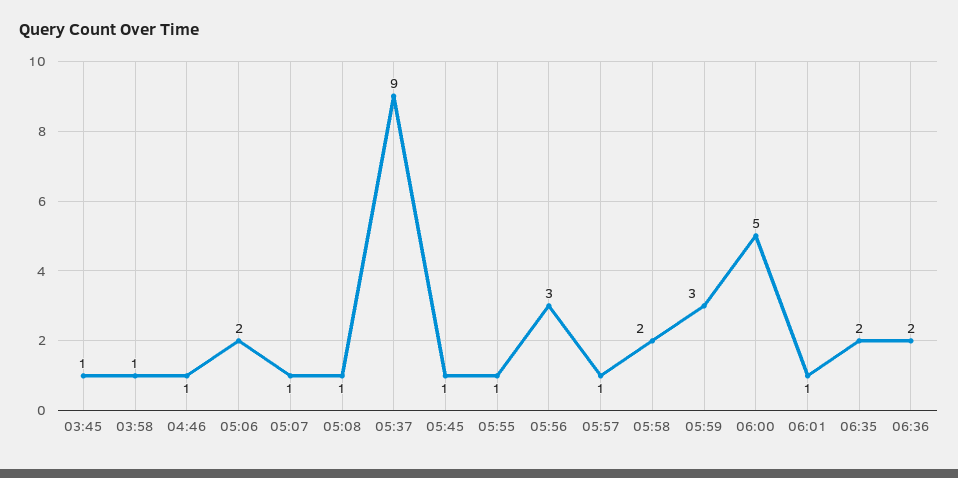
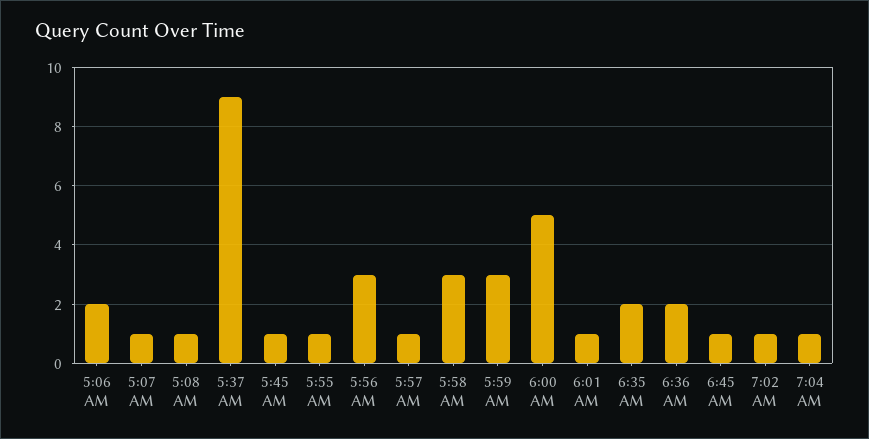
03:45: 1 -> none
03:58: 1 -> none
04:46: 1 -> none
05:58: 2 -> 3
6:45 AM: none -> 1
7:02 AM: none -> 1
7:04 AM: none -> 1

